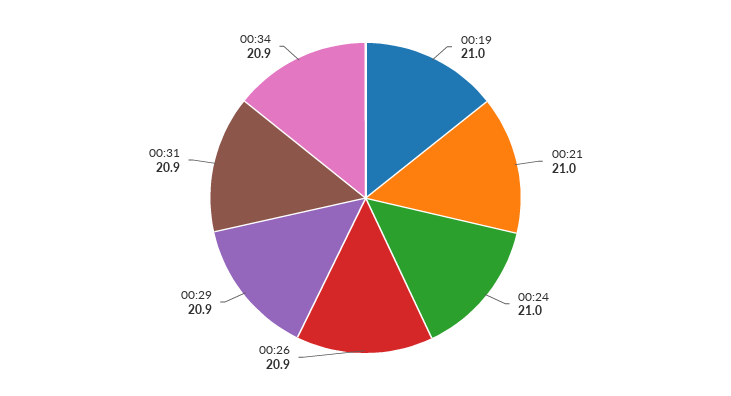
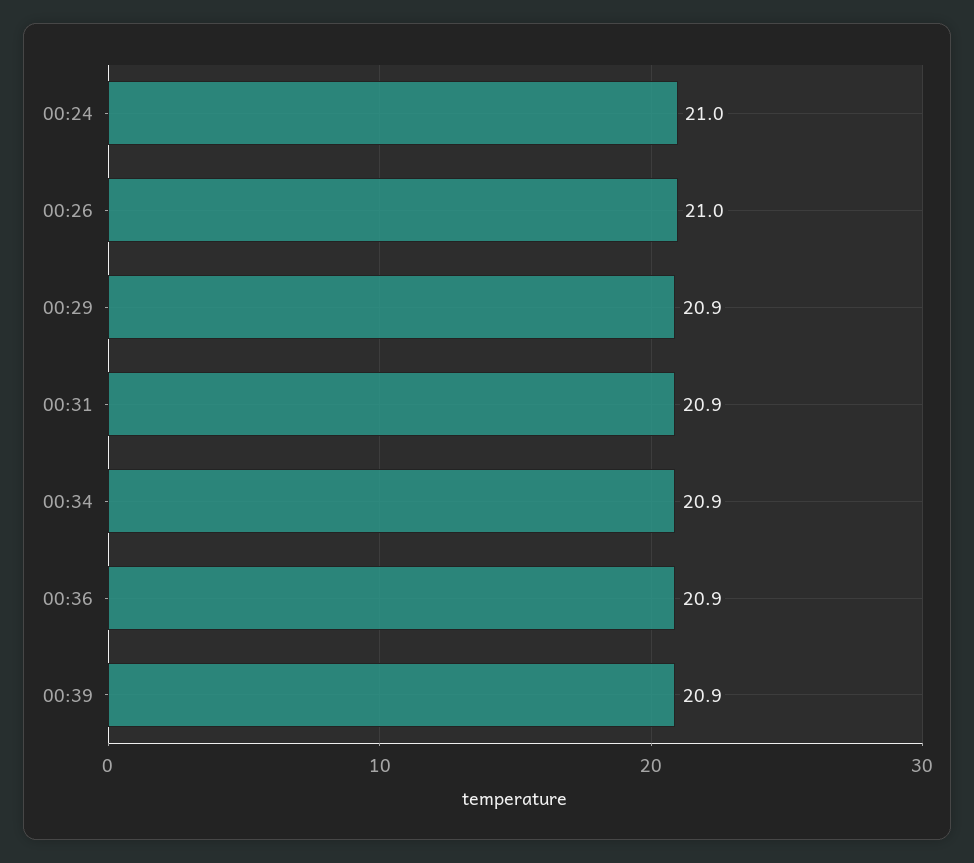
00:19: 21 -> none
00:21: 21 -> none
00:26: 20.9 -> 21
00:36: none -> 20.9
00:39: none -> 20.9

